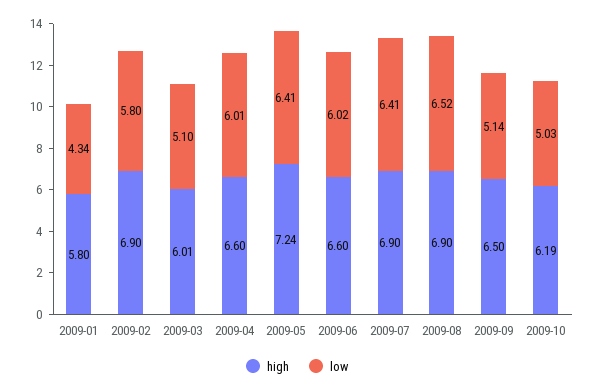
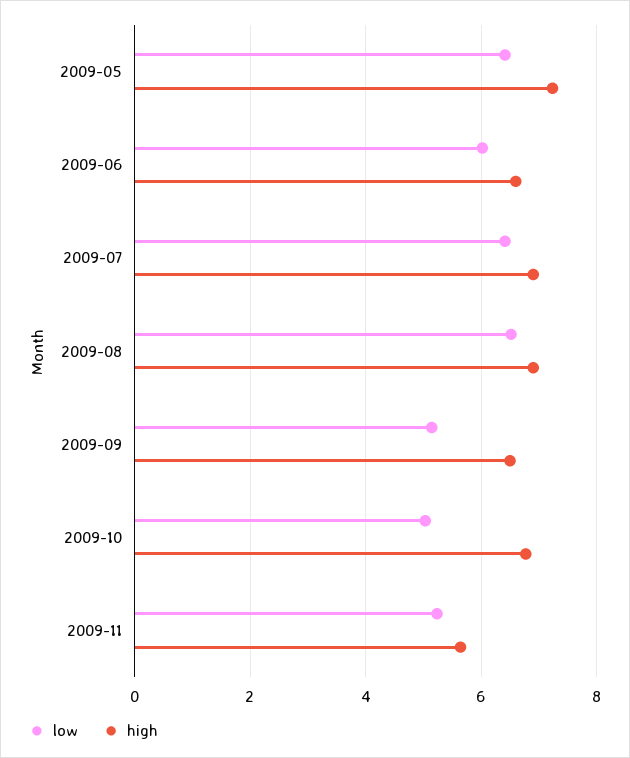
high, 2009-01: 5.8 -> none
low, 2009-01: 4.34 -> none
high, 2009-02: 6.9 -> none
low, 2009-02: 5.8 -> none
high, 2009-03: 6.01 -> none
low, 2009-03: 5.1 -> none
high, 2009-04: 6.6 -> none
low, 2009-04: 6.01 -> none
high, 2009-10: 6.19 -> 6.8
low, 2009-11: none -> 5.2
high, 2009-11: none -> 5.6

